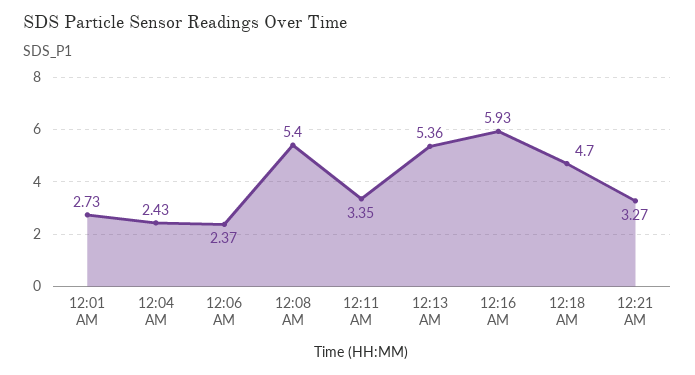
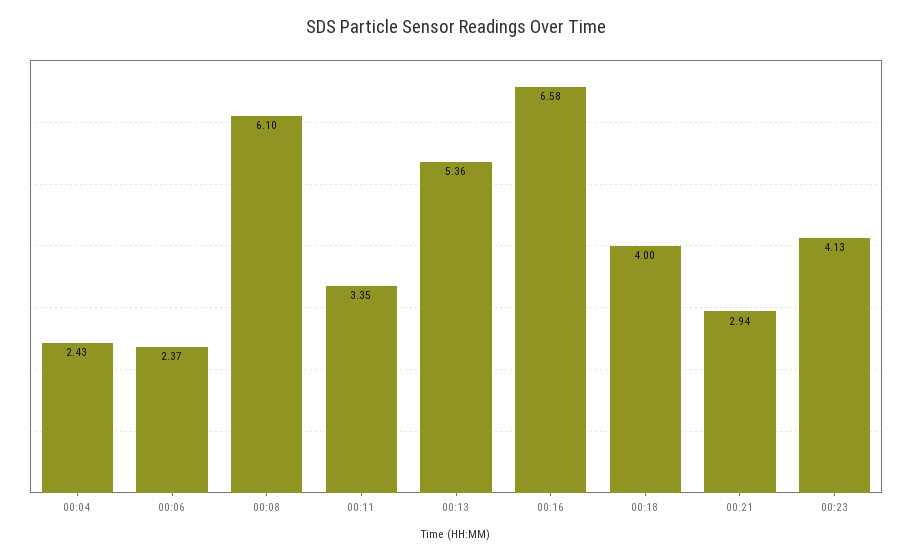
12:01 AM: 2.73 -> none
12:08 AM: 5.4 -> 6.1
12:16 AM: 5.93 -> 6.58
12:18 AM: 4.7 -> 4
12:21 AM: 3.27 -> 2.94
00:23: none -> 4.13

